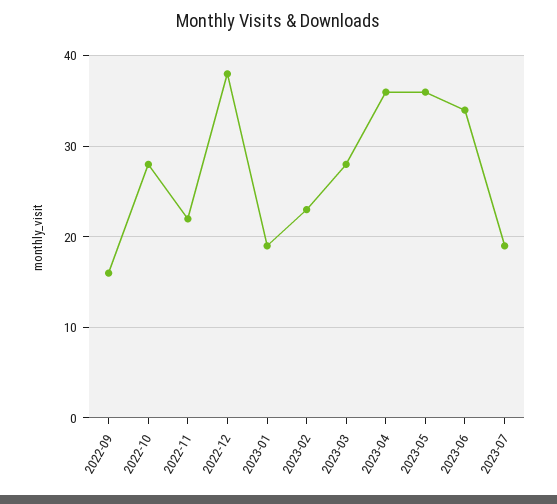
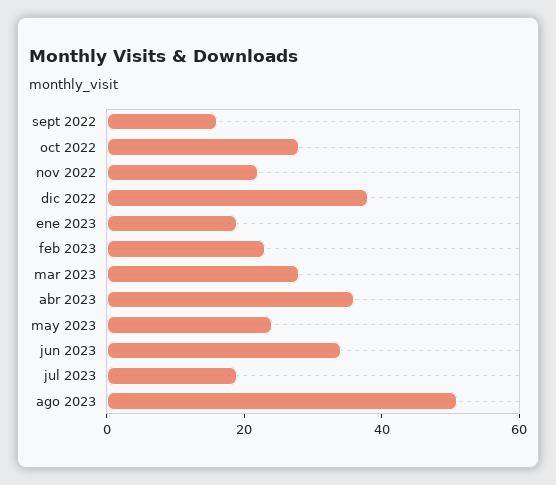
2023-05: 36 -> 25
ago 2023: none -> 50

